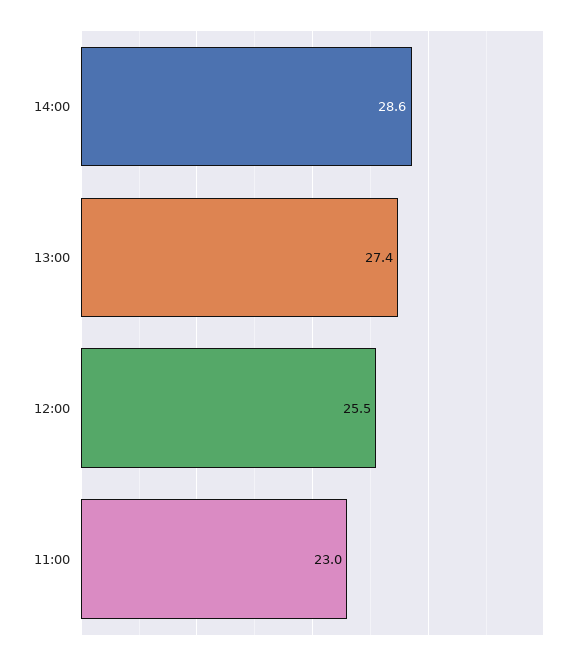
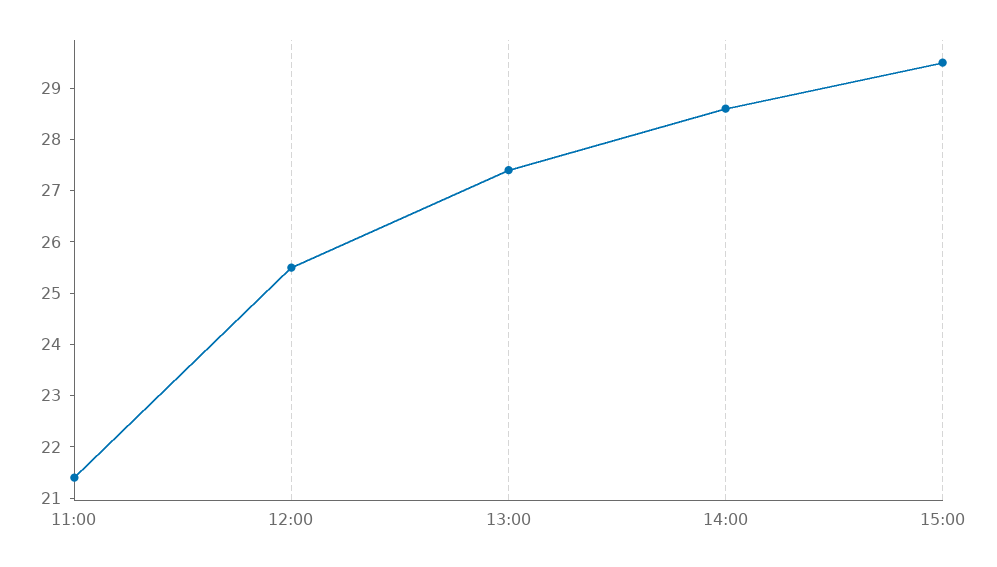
11:00: 23 -> 21.5
15:00: none -> 29.5

